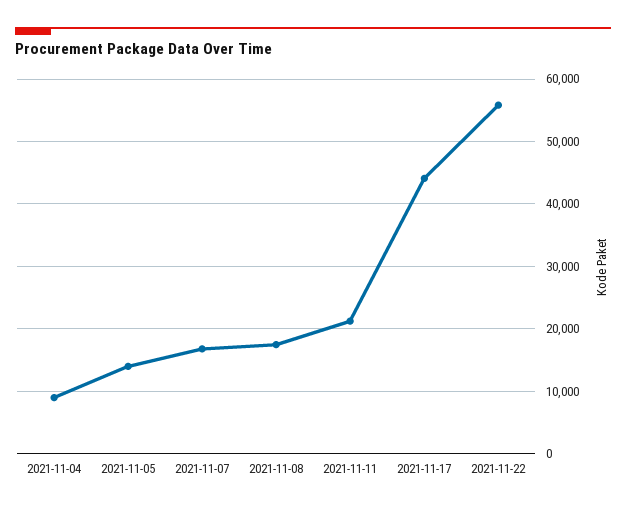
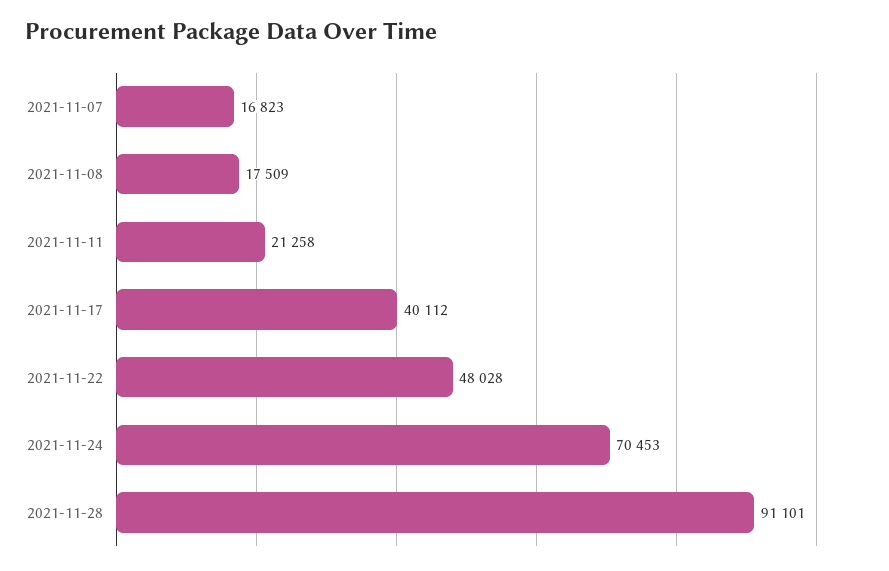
2021-11-04: 9000 -> none
2021-11-05: 14000 -> none
2021-11-17: 44000 -> 40112
2021-11-22: 56000 -> 48028
2021-11-24: none -> 70453
2021-11-28: none -> 91101

